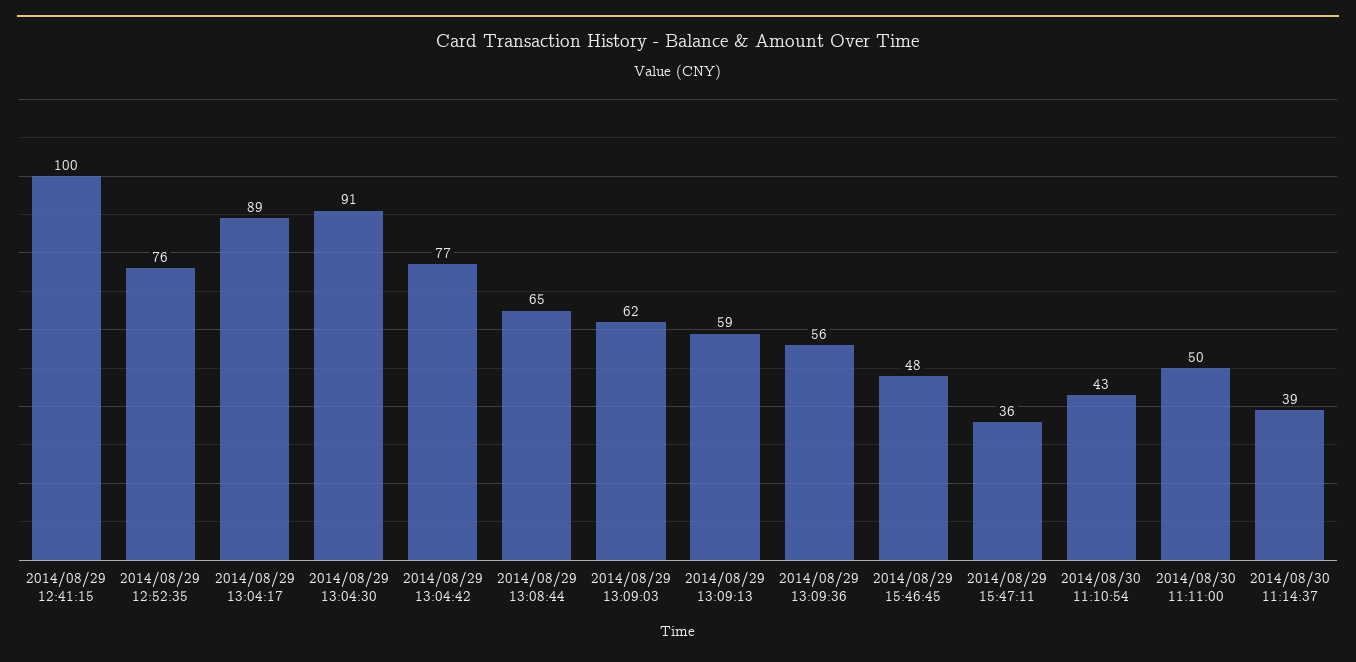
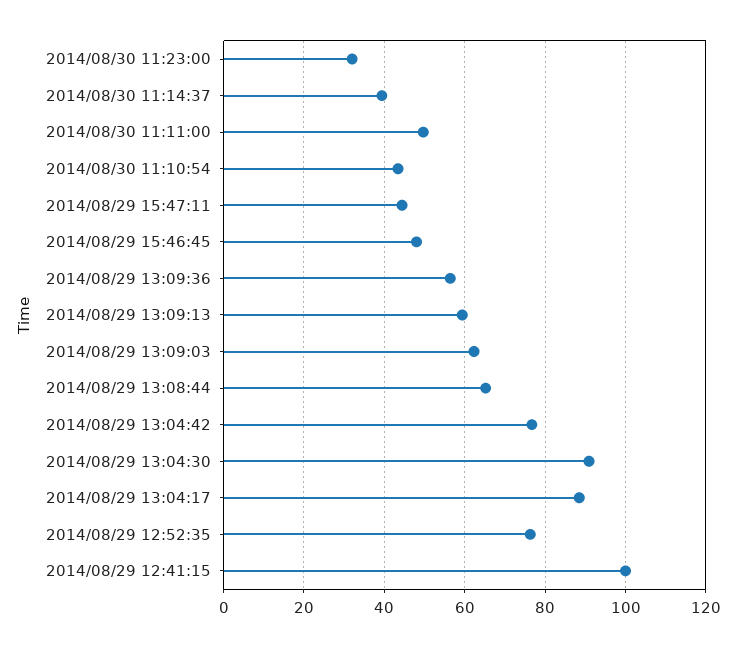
2014/08/29 15:47:11: 36 -> 44
2014/08/30 11:23:00: none -> 32

